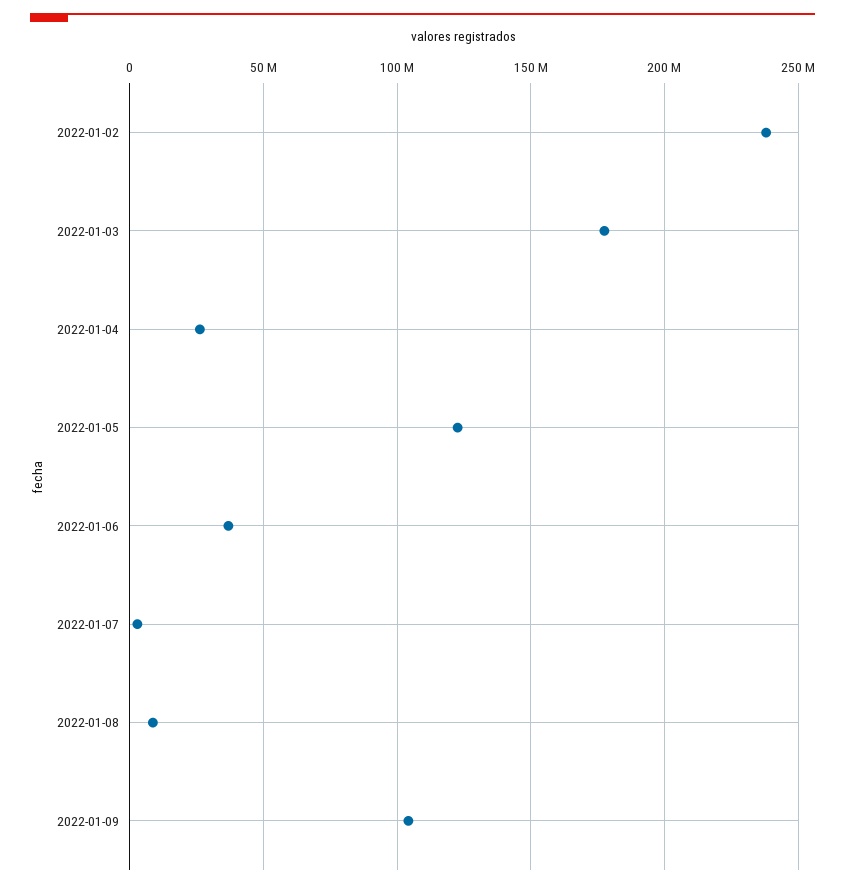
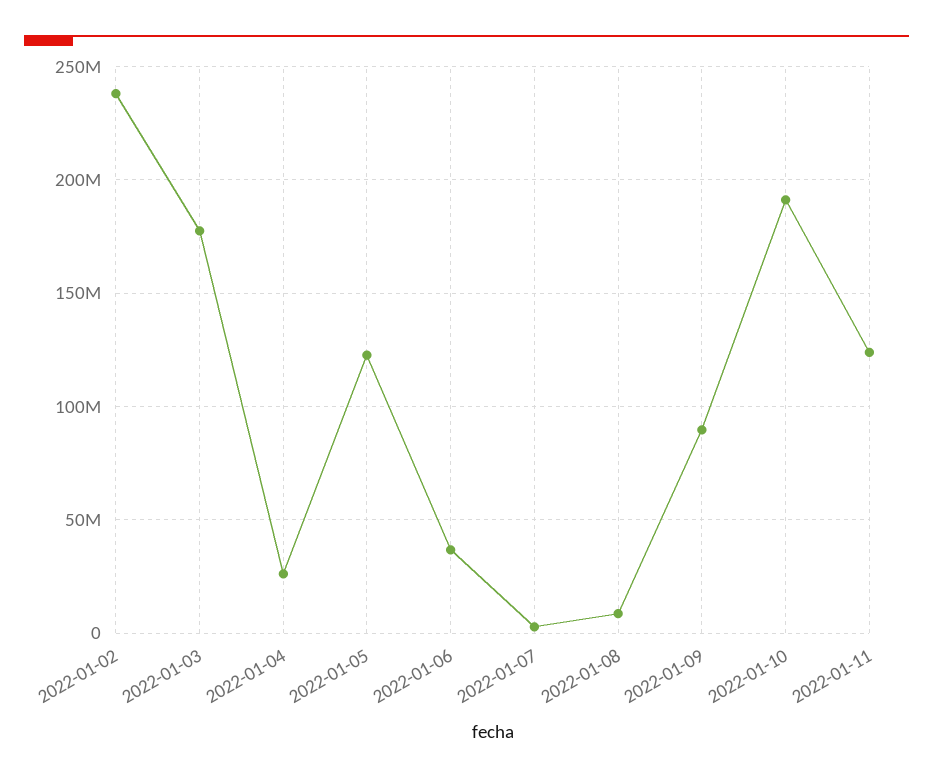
2022-01-09: 105000000 -> 90000000
2022-01-10: none -> 190000000
2022-01-11: none -> 125000000

